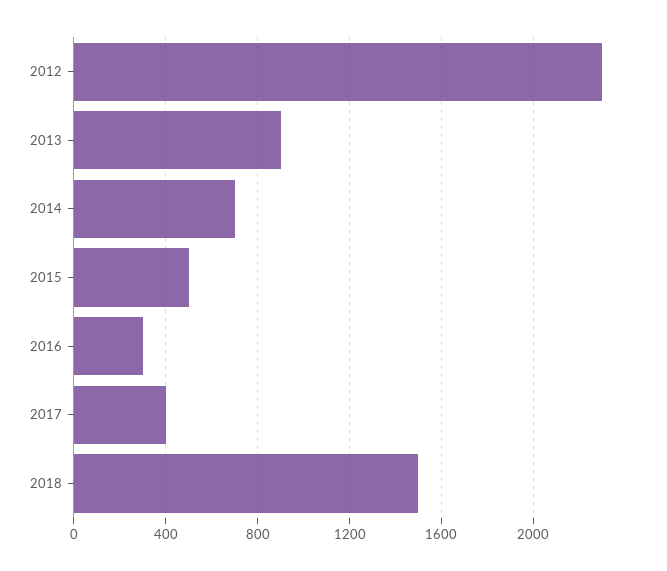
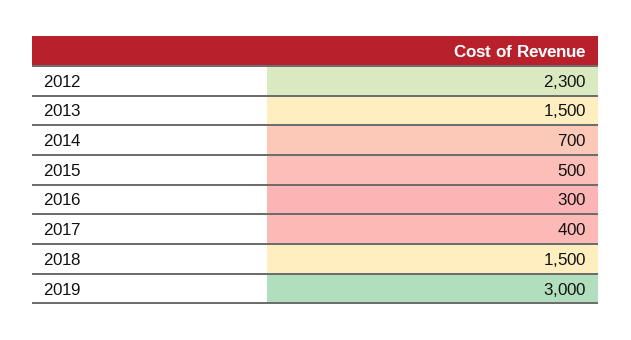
2013: 900 -> 1500
2019: none -> 3000

